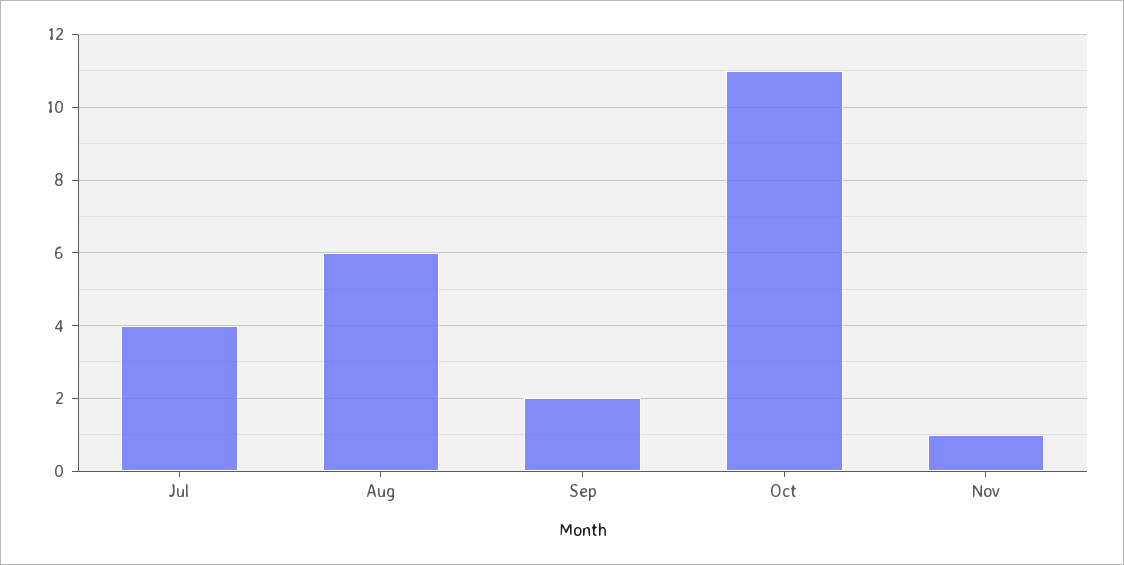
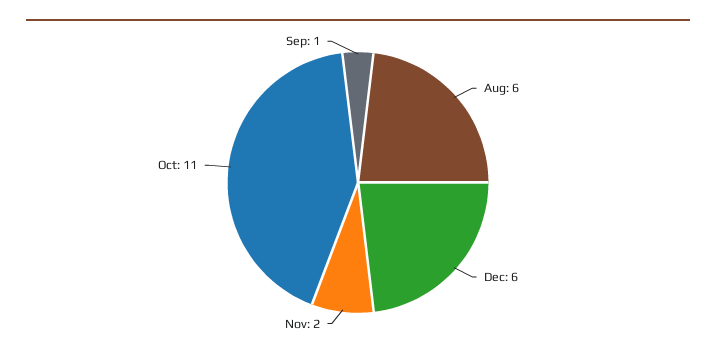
Jul: 4 -> none
Sep: 2 -> 1
Nov: 1 -> 2
Dec: none -> 6

